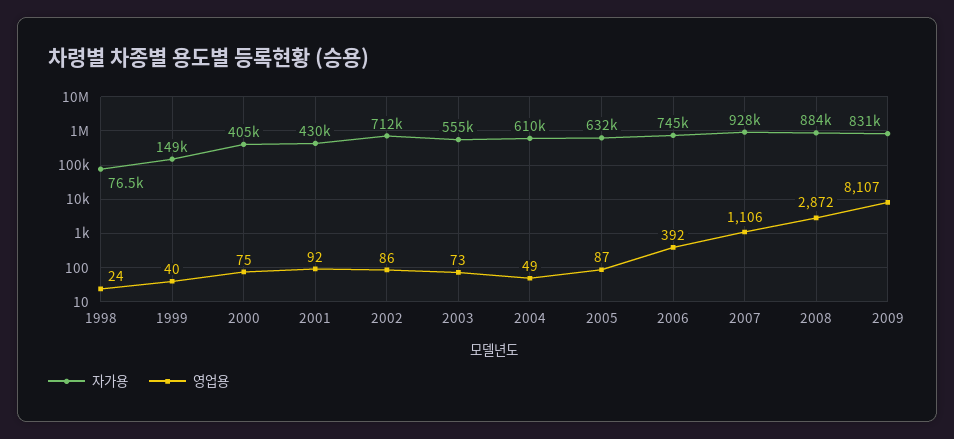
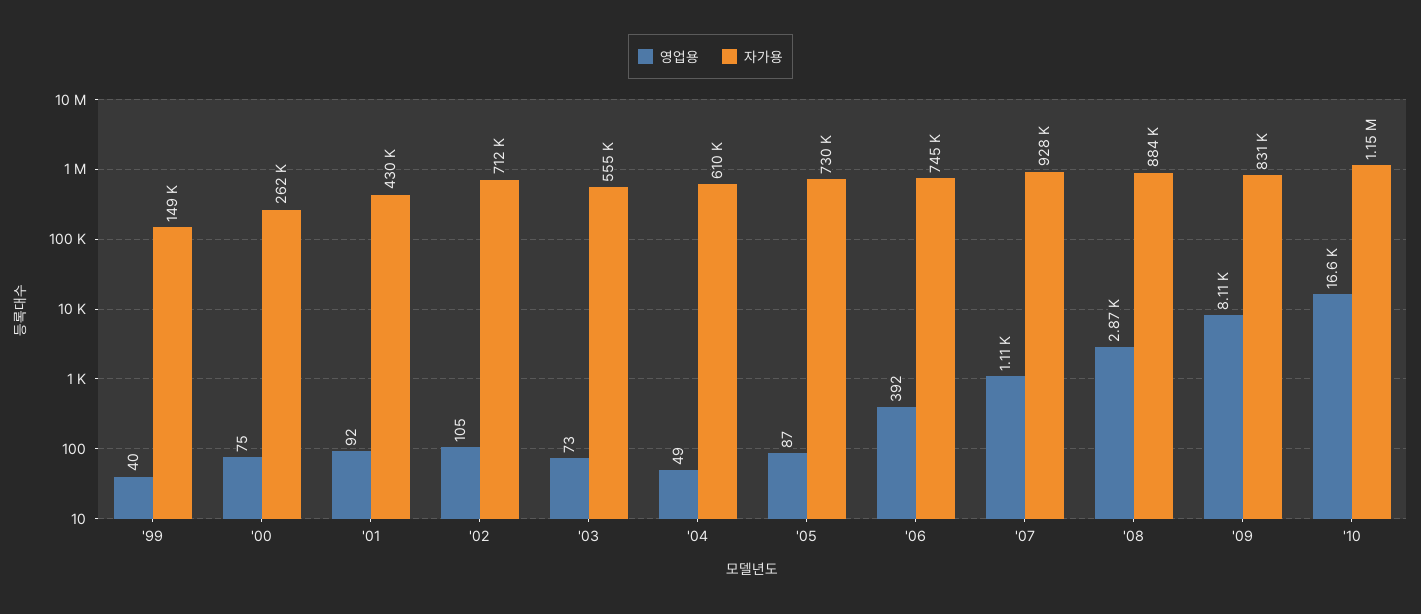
자가용, 1998: 76500 -> none
영업용, 1998: 24 -> none
자가용, 2000: 405000 -> 262000
영업용, 2002: 86 -> 105
자가용, 2005: 632000 -> 730000
영업용, '10: none -> 16600
자가용, '10: none -> 1150000

